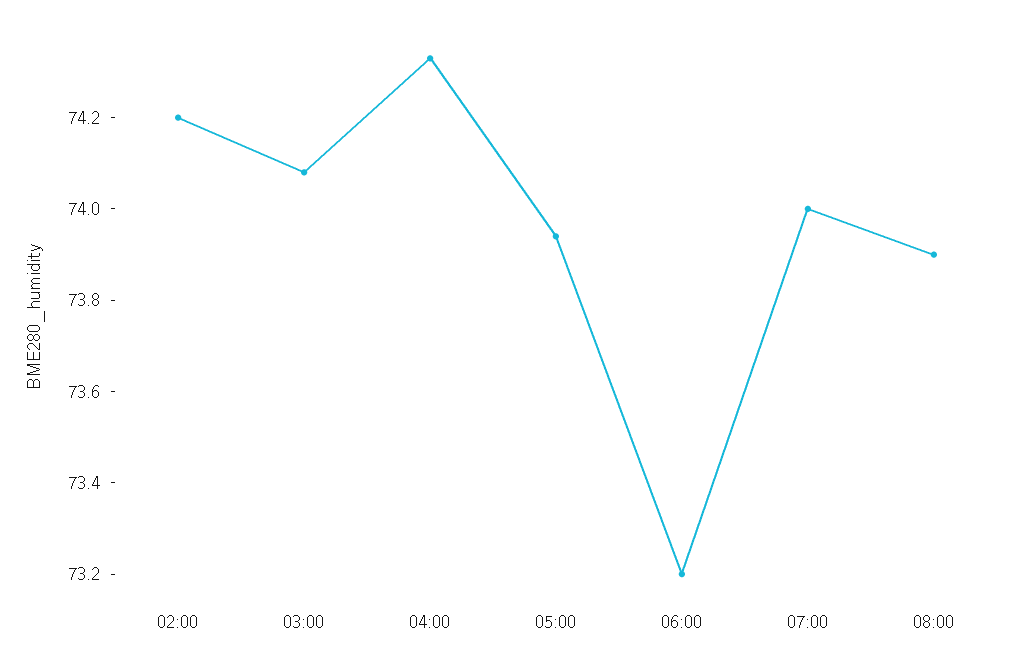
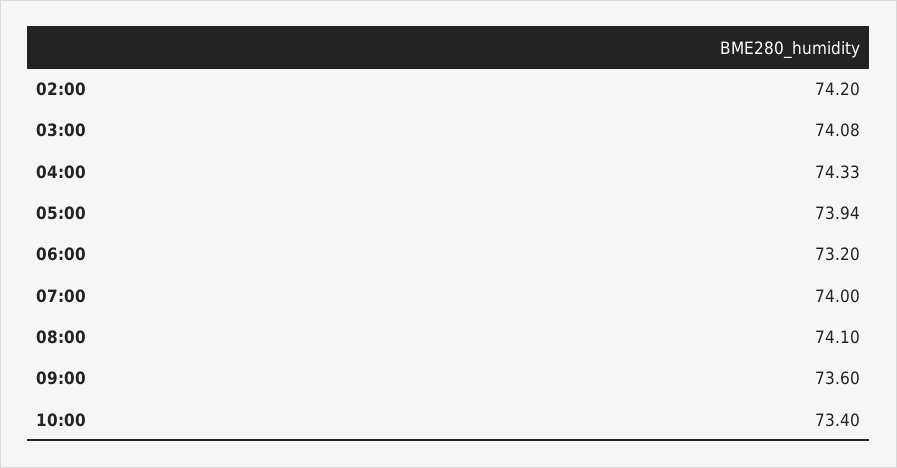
08:00: 73.9 -> 74.1
09:00: none -> 73.6
10:00: none -> 73.4

